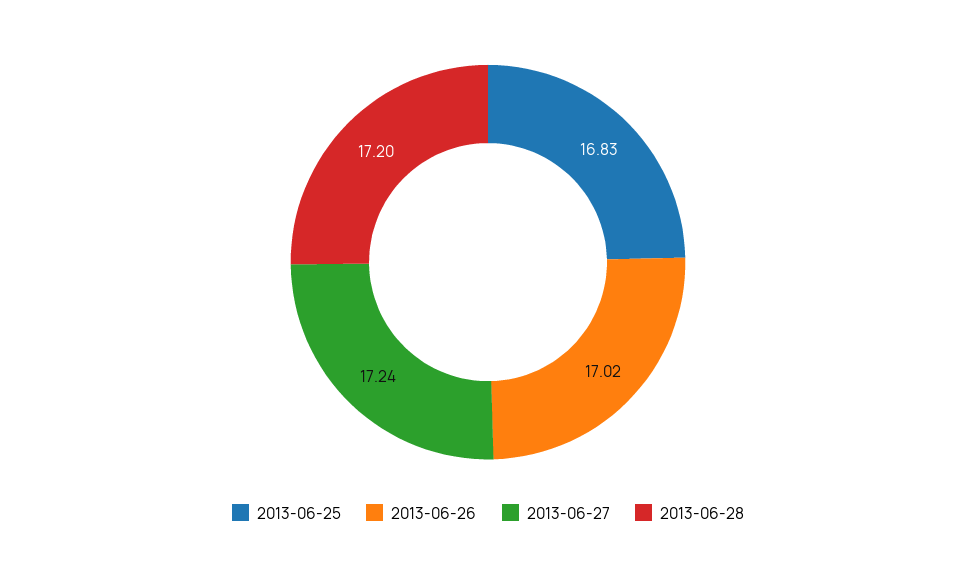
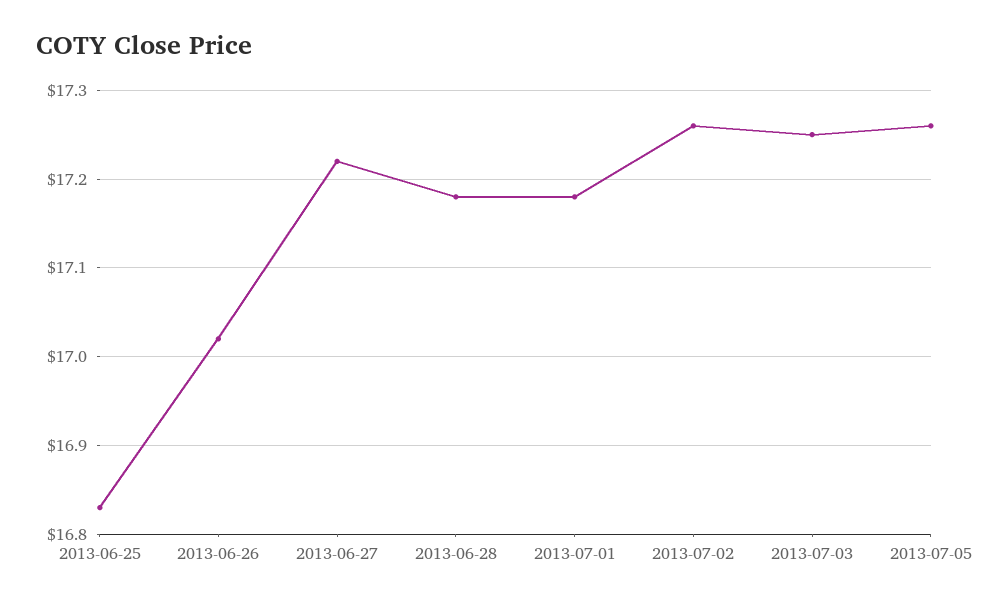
2013-06-27: 17.24 -> 17.22
2013-06-28: 17.2 -> 17.18
2013-07-01: none -> 17.18
2013-07-02: none -> 17.26
2013-07-03: none -> 17.25
2013-07-05: none -> 17.26

